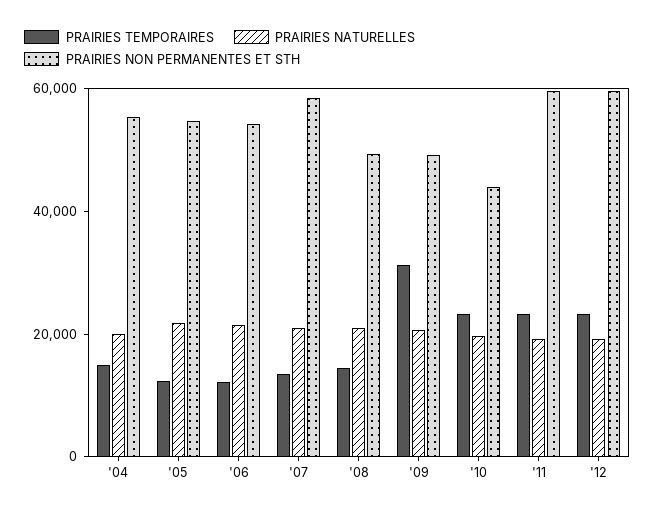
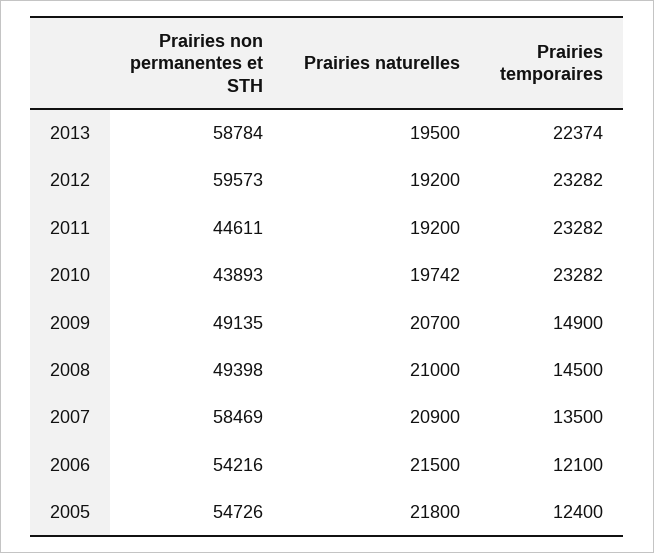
PRAIRIES TEMPORAIRES, '04: 15000 -> none
PRAIRIES NATURELLES, '04: 20000 -> none
PRAIRIES NON PERMANENTES ET STH, '04: 55000 -> none
PRAIRIES TEMPORAIRES, '09: 30000 -> 14900
PRAIRIES NON PERMANENTES ET STH, '11: 60000 -> 44611
PRAIRIES NON PERMANENTES ET STH, 2013: none -> 58784
PRAIRIES NATURELLES, 2013: none -> 19500
PRAIRIES TEMPORAIRES, 2013: none -> 22374

